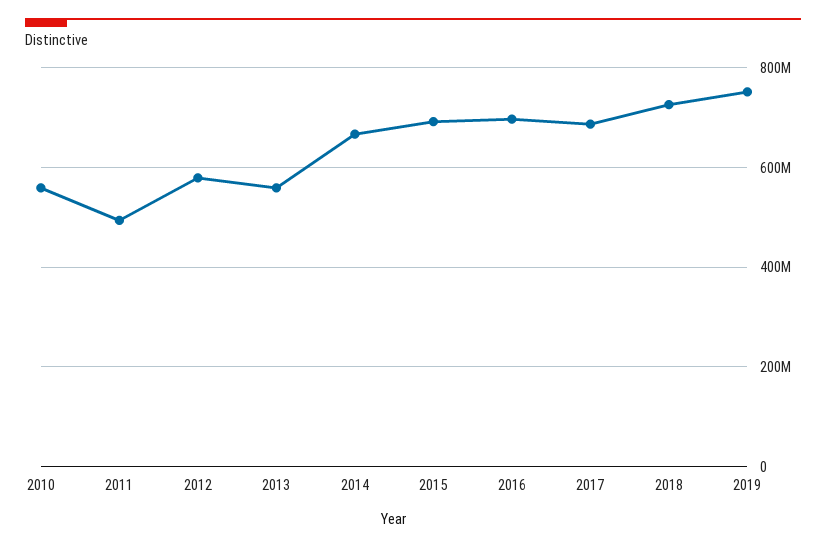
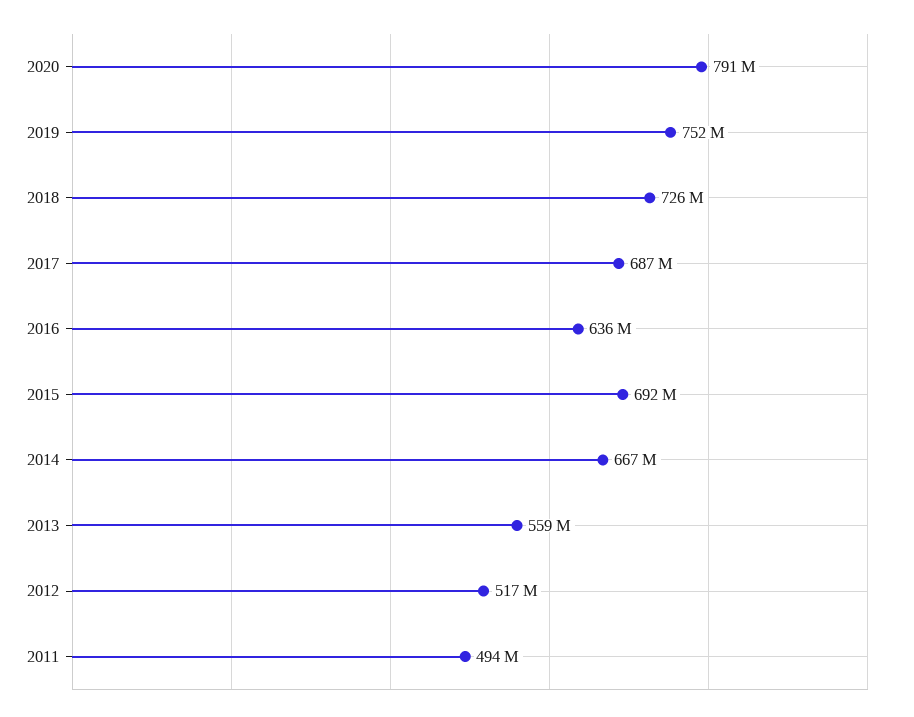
2010: 560000000 -> none
2012: 580000000 -> 517000000
2016: 700000000 -> 636000000
2020: none -> 791000000

